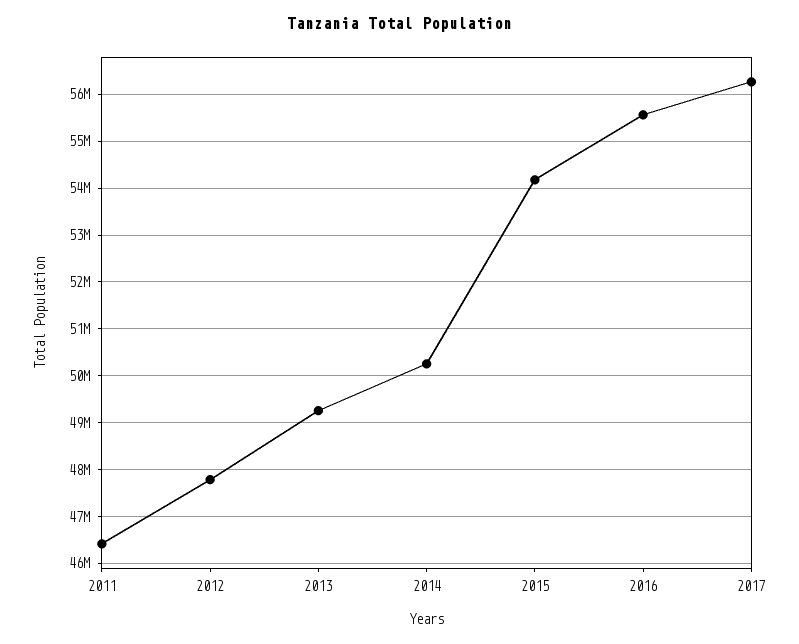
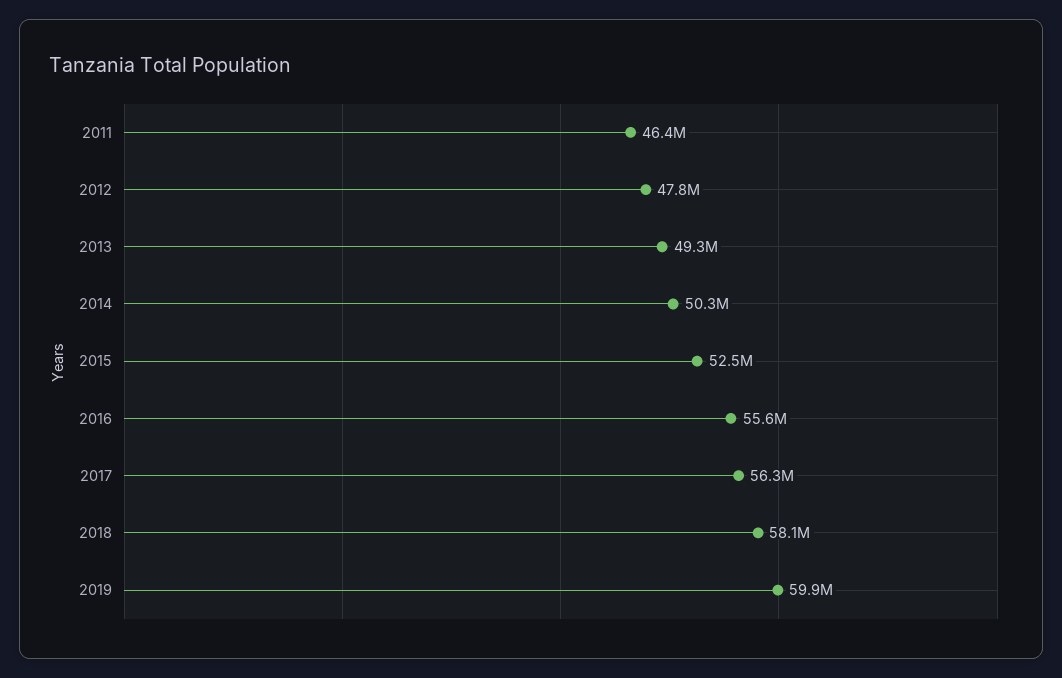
2015: 54200000 -> 52500000
2018: none -> 58100000
2019: none -> 59900000

